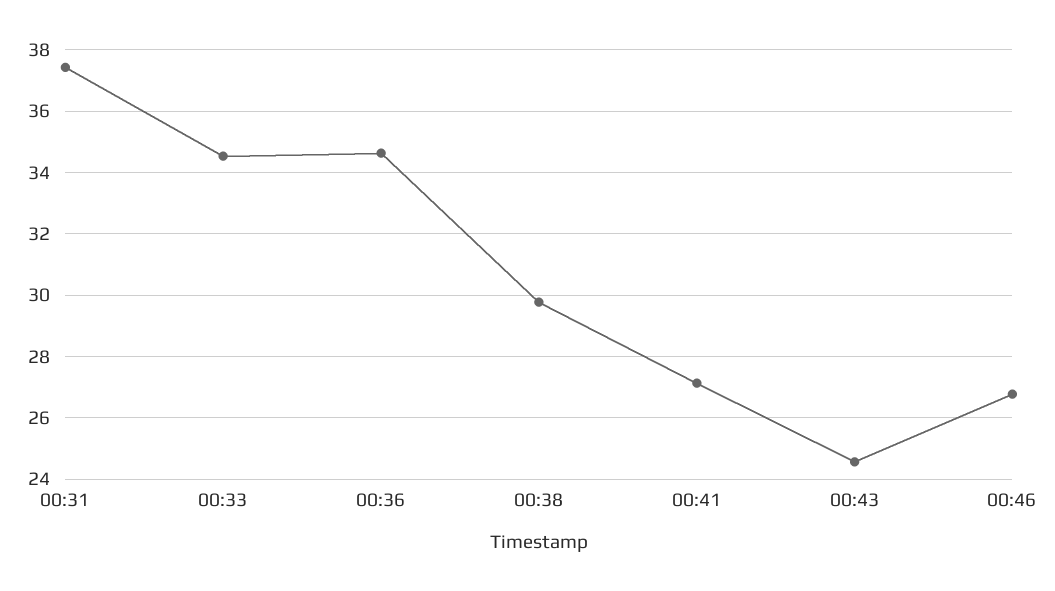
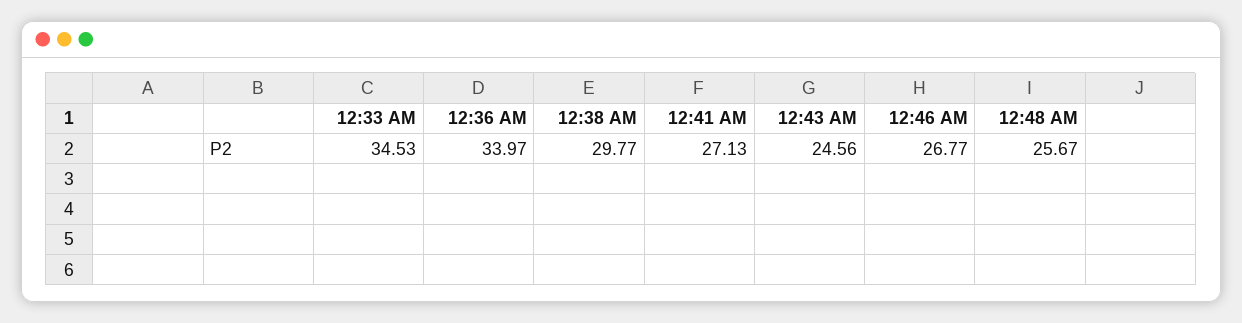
00:31: 37.4 -> none
00:36: 34.6 -> 33.97
12:48 AM: none -> 25.67

